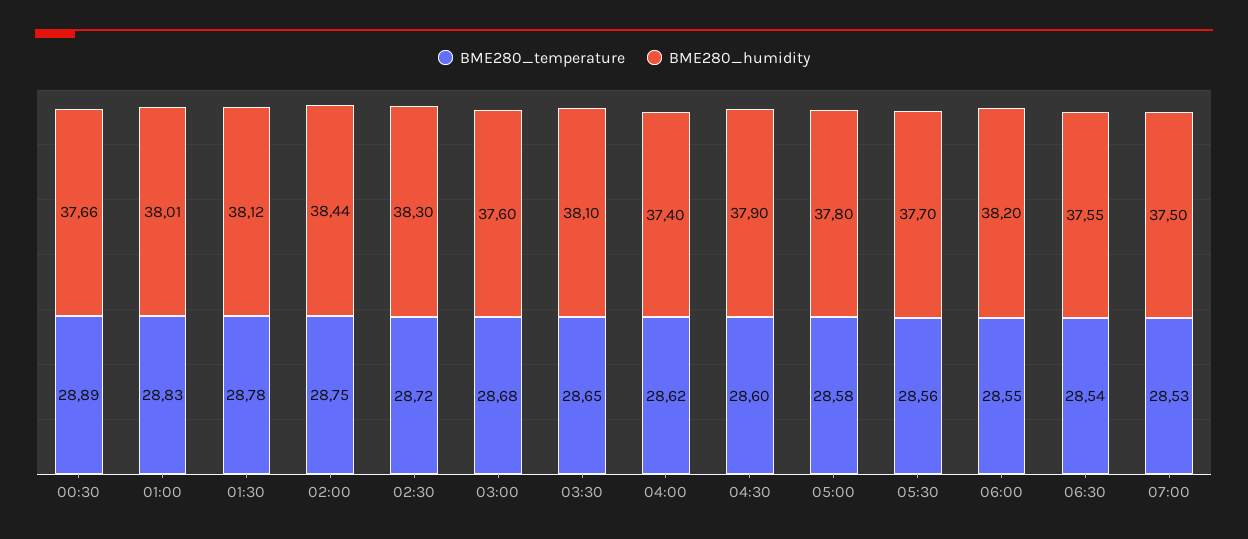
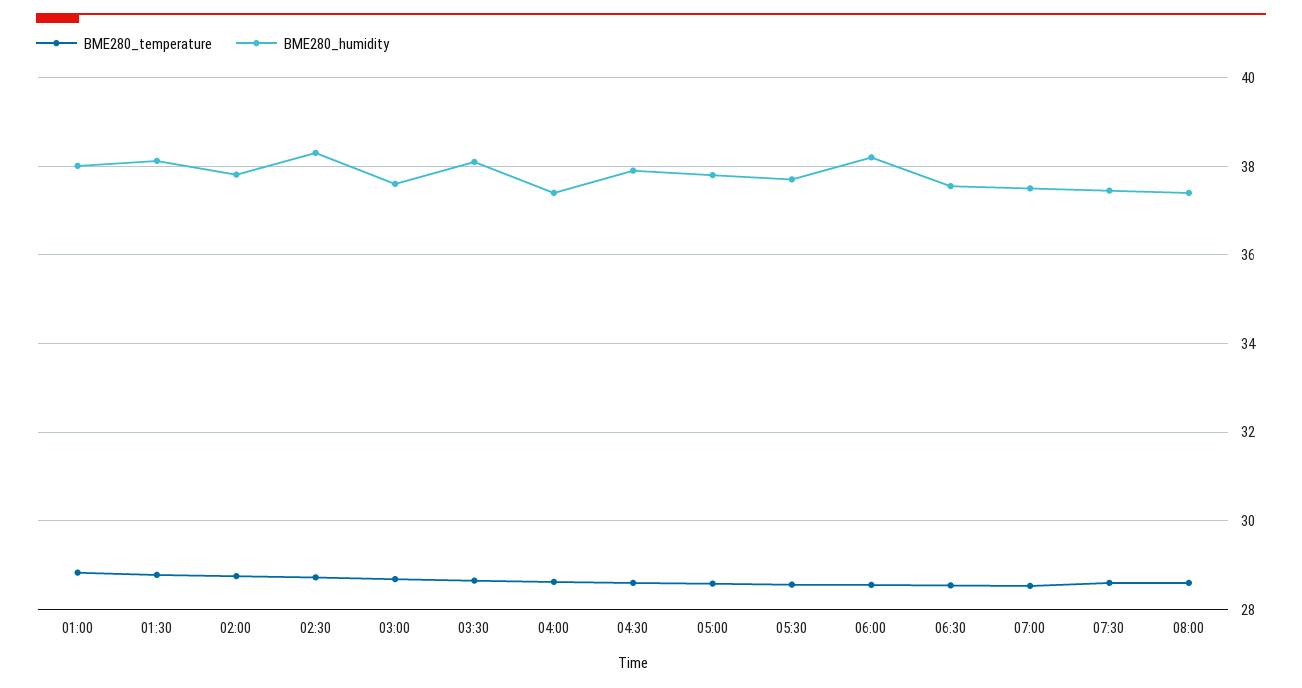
BME280_temperature, 00:30: 28.89 -> none
BME280_humidity, 00:30: 37.66 -> none
BME280_humidity, 02:00: 38.44 -> 37.8
BME280_temperature, 07:30: none -> 28.6
BME280_humidity, 07:30: none -> 37.4
BME280_temperature, 08:00: none -> 28.6
BME280_humidity, 08:00: none -> 37.4

